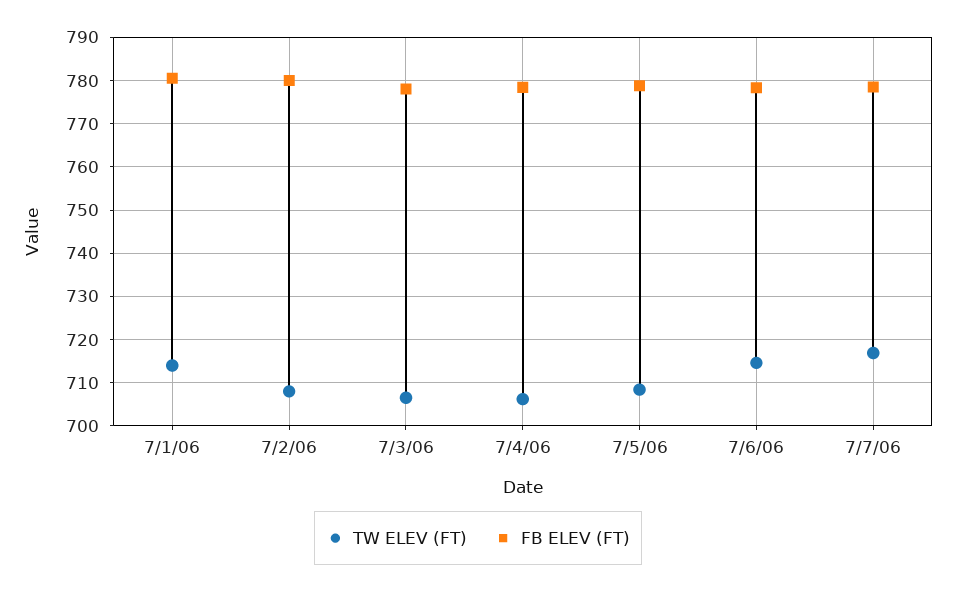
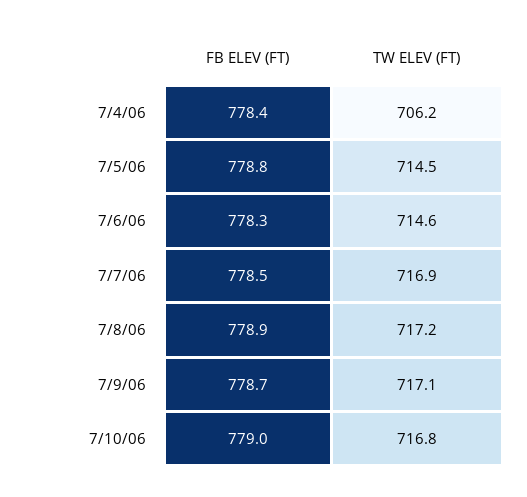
TW ELEV (FT), 7/1/06: 714 -> none
FB ELEV (FT), 7/1/06: 780 -> none
TW ELEV (FT), 7/2/06: 708 -> none
FB ELEV (FT), 7/2/06: 780 -> none
TW ELEV (FT), 7/3/06: 706 -> none
FB ELEV (FT), 7/3/06: 778 -> none
TW ELEV (FT), 7/5/06: 708 -> 714.5
FB ELEV (FT), 7/8/06: none -> 778.9
TW ELEV (FT), 7/8/06: none -> 717.2
FB ELEV (FT), 7/9/06: none -> 778.7
TW ELEV (FT), 7/9/06: none -> 717.1
FB ELEV (FT), 7/10/06: none -> 779
TW ELEV (FT), 7/10/06: none -> 716.8

